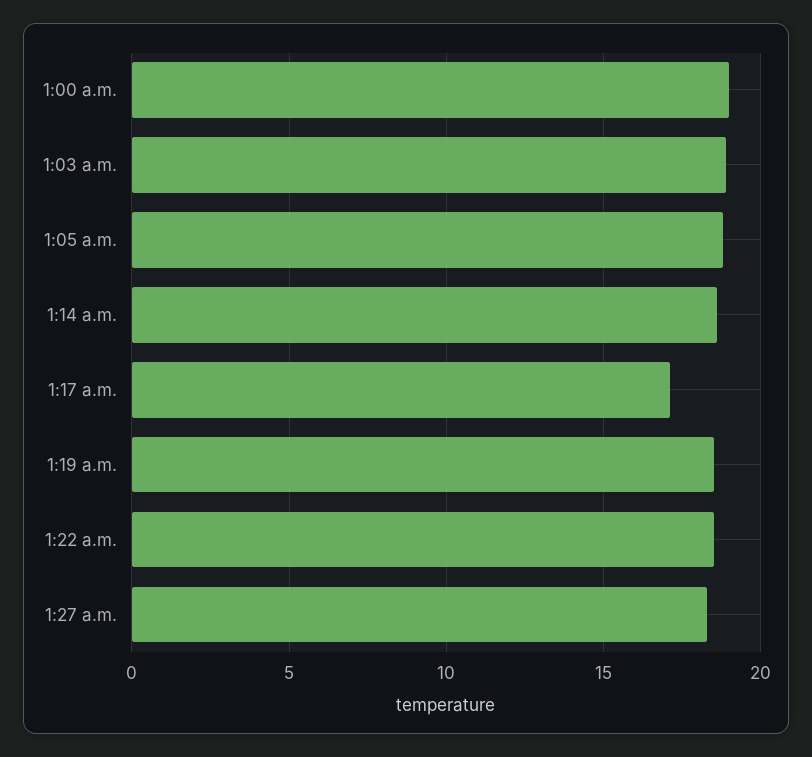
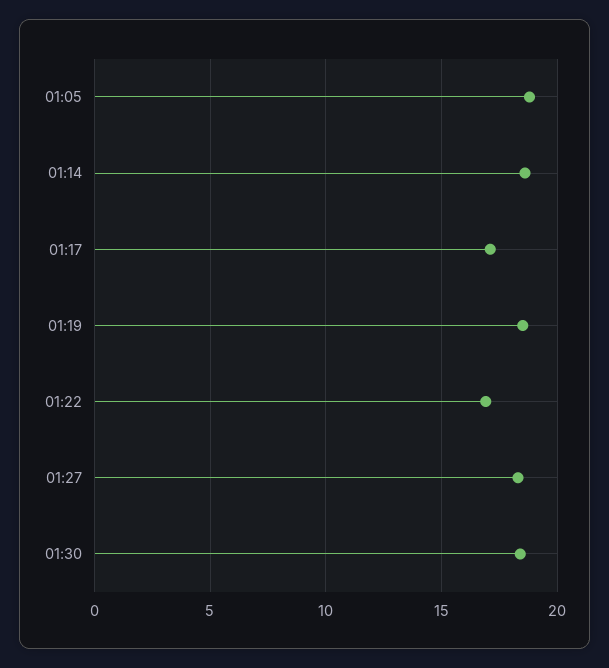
1:00 a.m.: 19 -> none
1:03 a.m.: 19 -> none
1:22 a.m.: 18.5 -> 17
01:30: none -> 18.5

